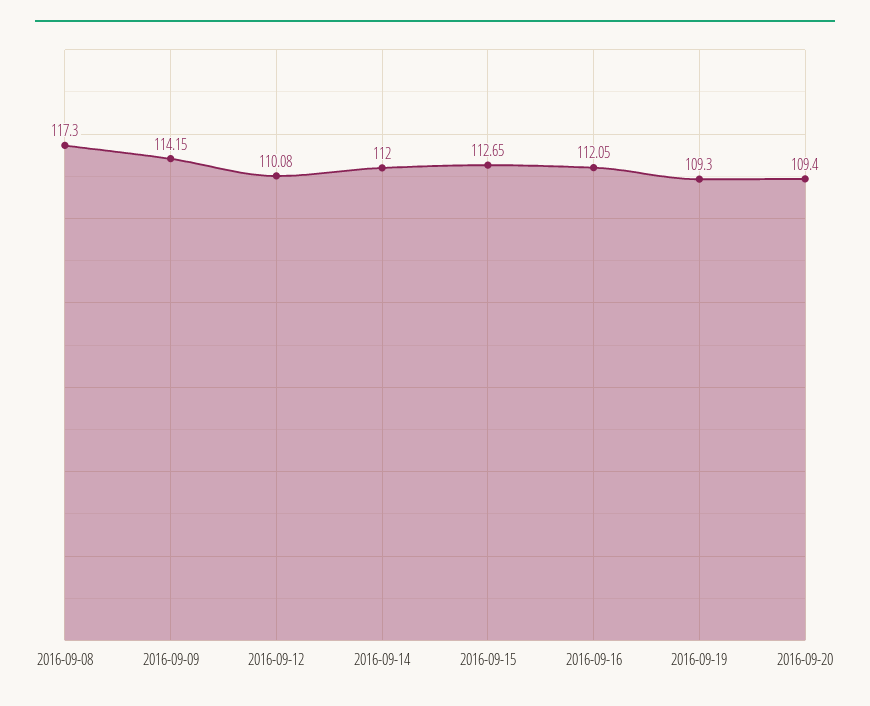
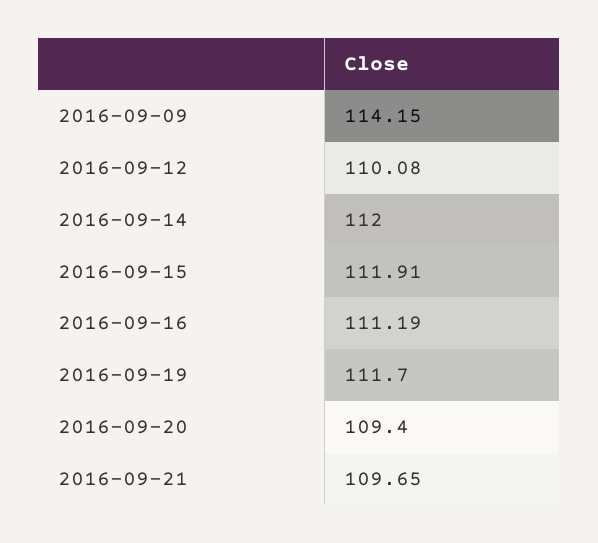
2016-09-08: 117.3 -> none
2016-09-15: 112.65 -> 111.91
2016-09-16: 112.05 -> 111.19
2016-09-19: 109.3 -> 111.7
2016-09-21: none -> 109.65

